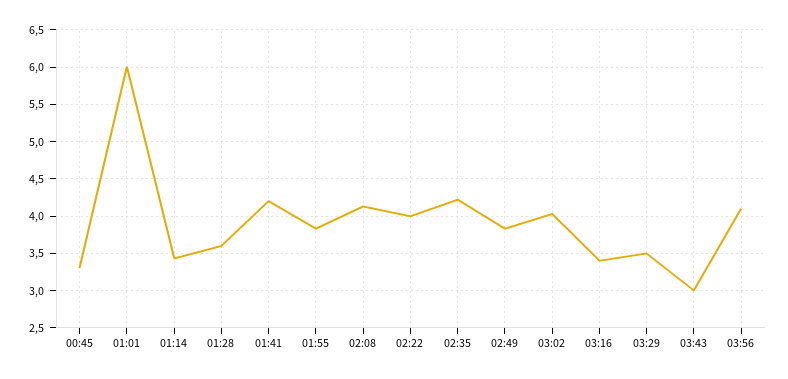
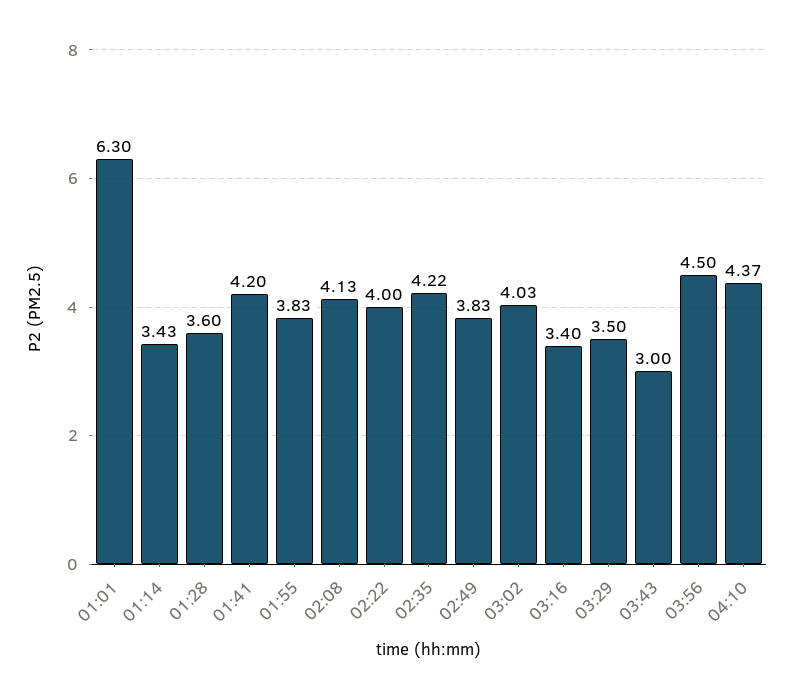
00:45: 3.3 -> none
01:01: 6 -> 6.3
03:56: 4.1 -> 4.5
04:10: none -> 4.37

